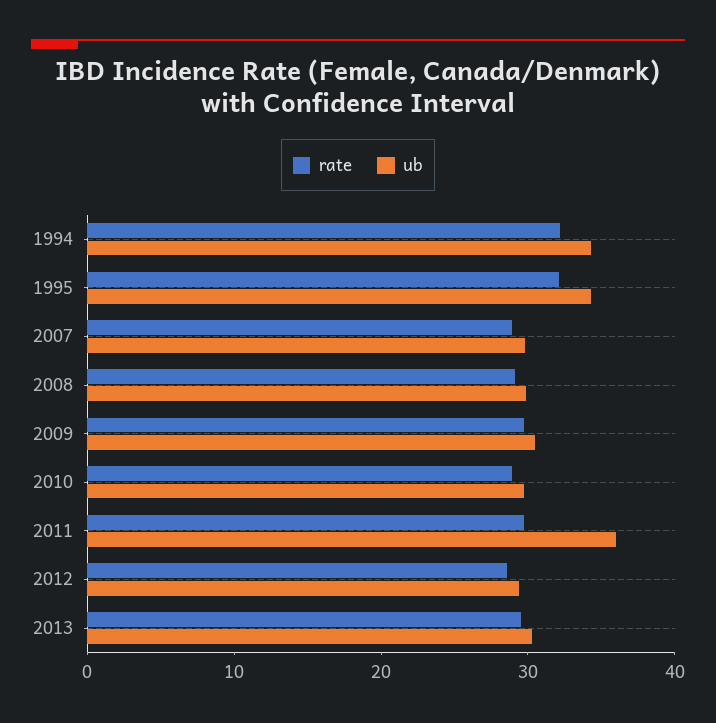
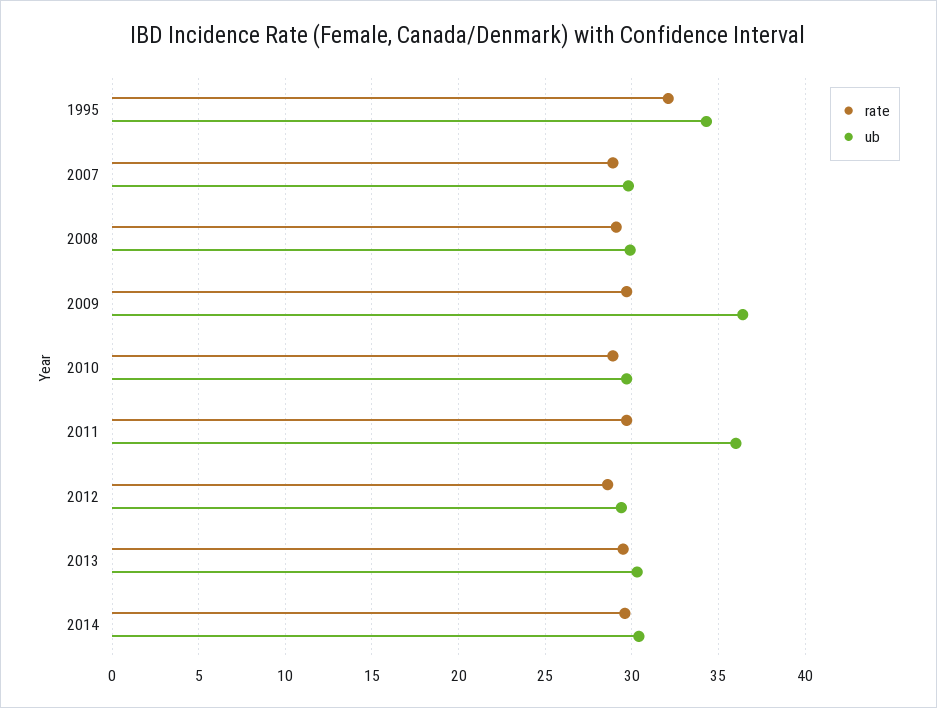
rate, 1994: 32 -> none
ub, 1994: 34 -> none
ub, 2009: 30 -> 36.5
rate, 2014: none -> 29.5
ub, 2014: none -> 30.5

